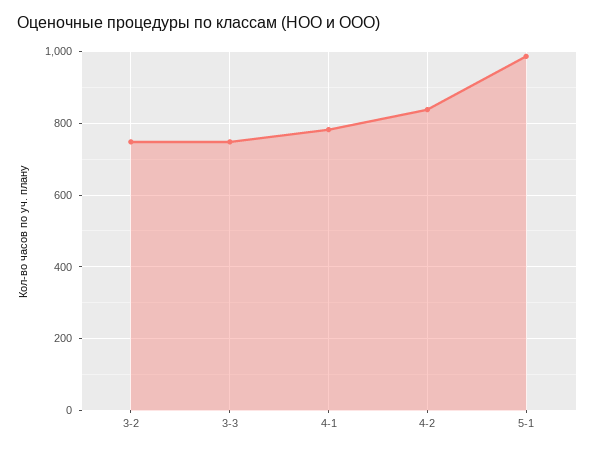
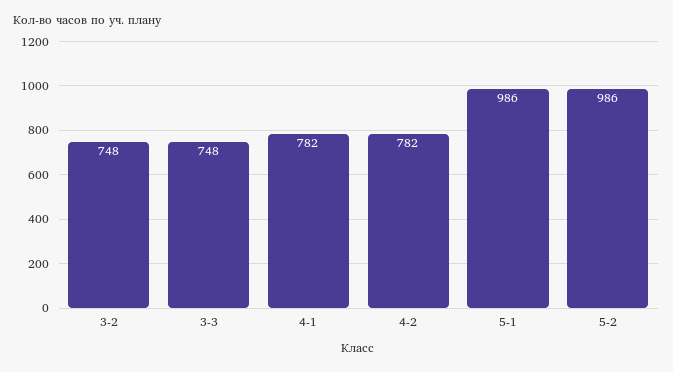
4-2: 840 -> 782
5-2: none -> 986

